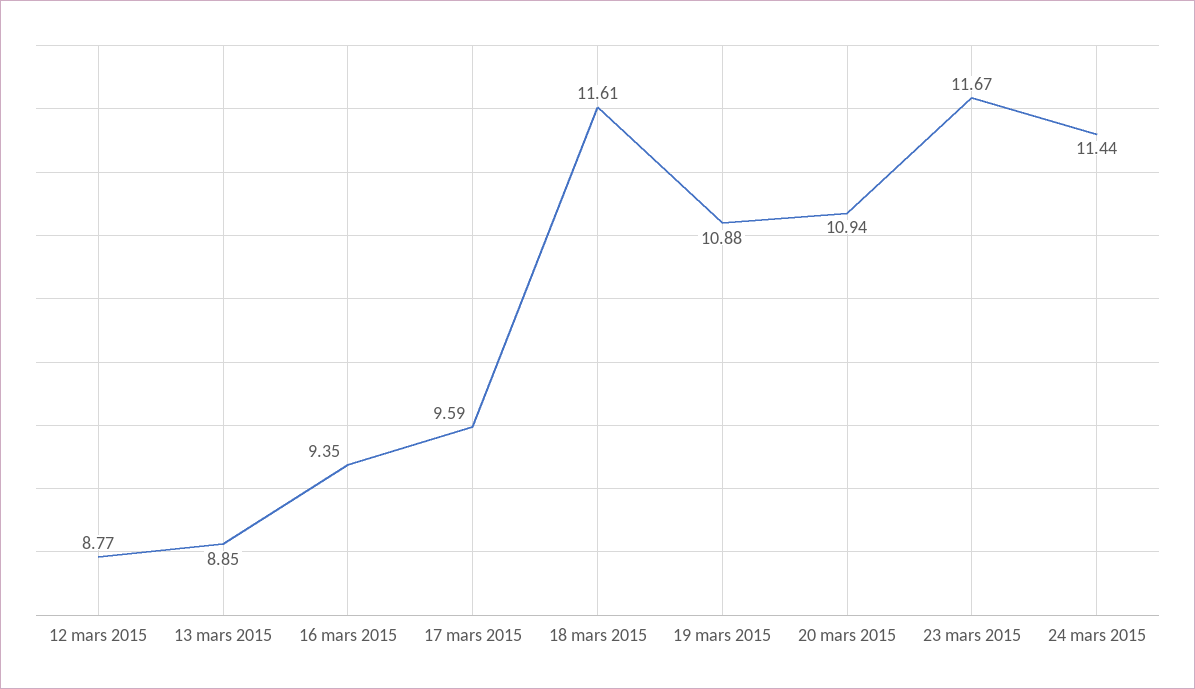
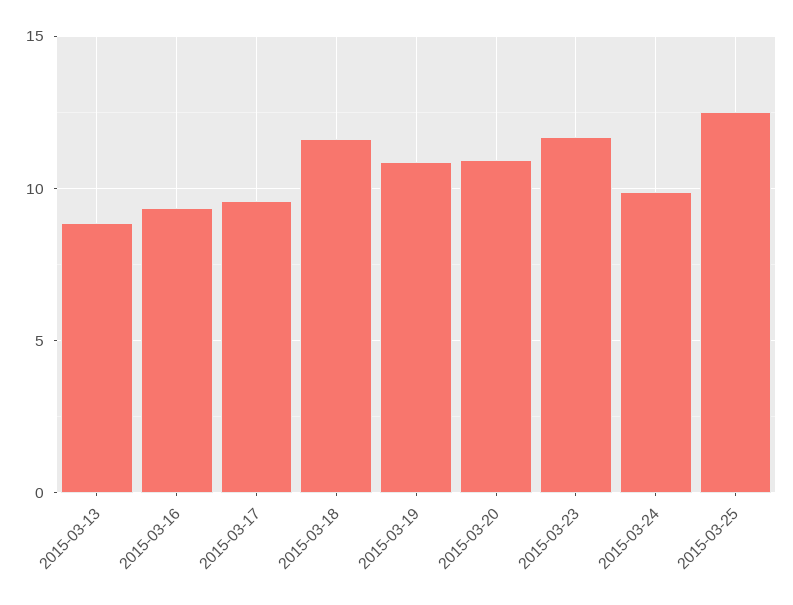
12 mars 2015: 8.77 -> none
24 mars 2015: 11.44 -> 10
2015-03-25: none -> 12.5

